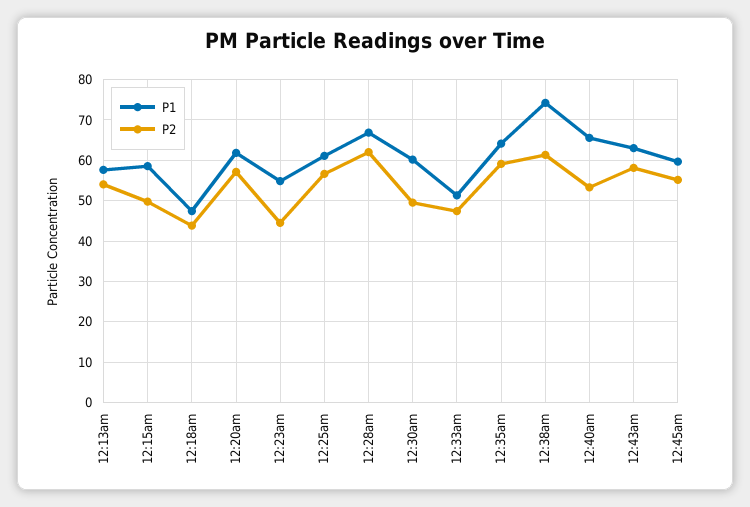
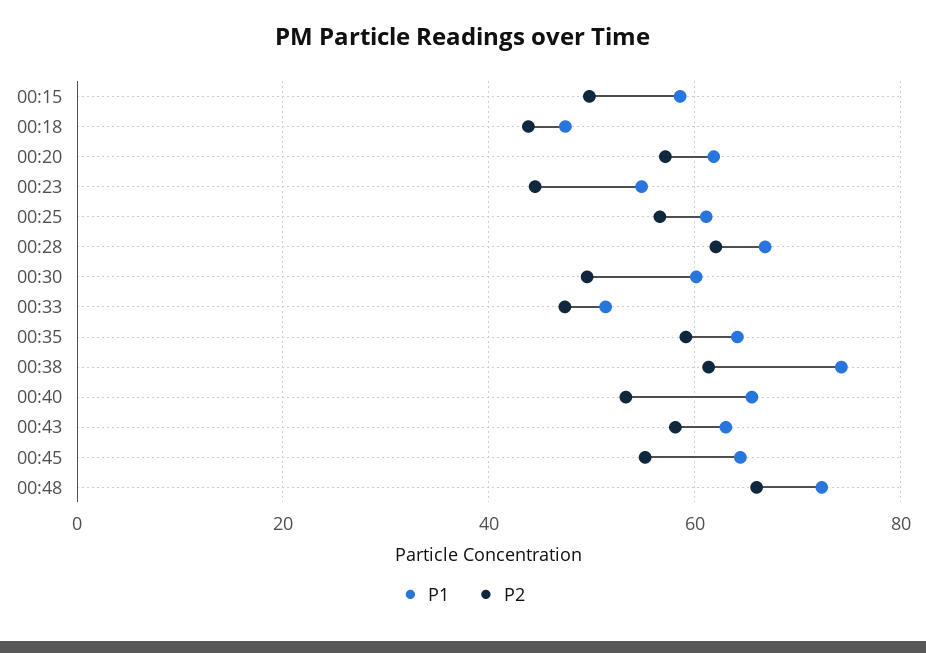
P1, 12:13am: 58 -> none
P2, 12:13am: 54 -> none
P1, 12:45am: 60 -> 64
P1, 00:48: none -> 72
P2, 00:48: none -> 66

